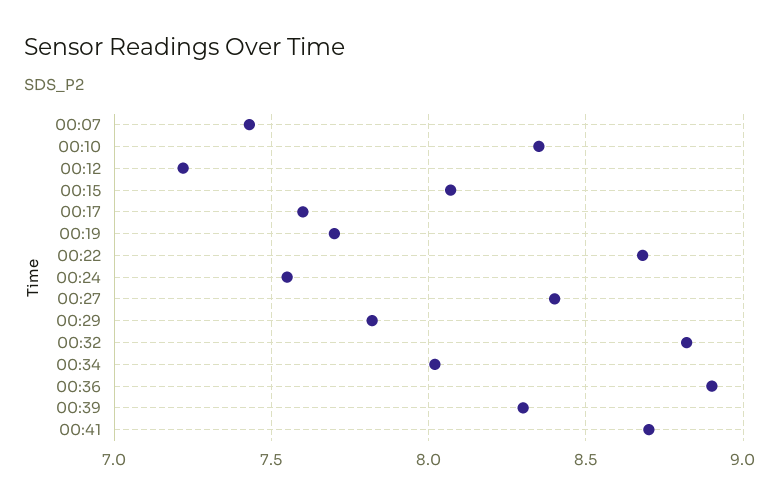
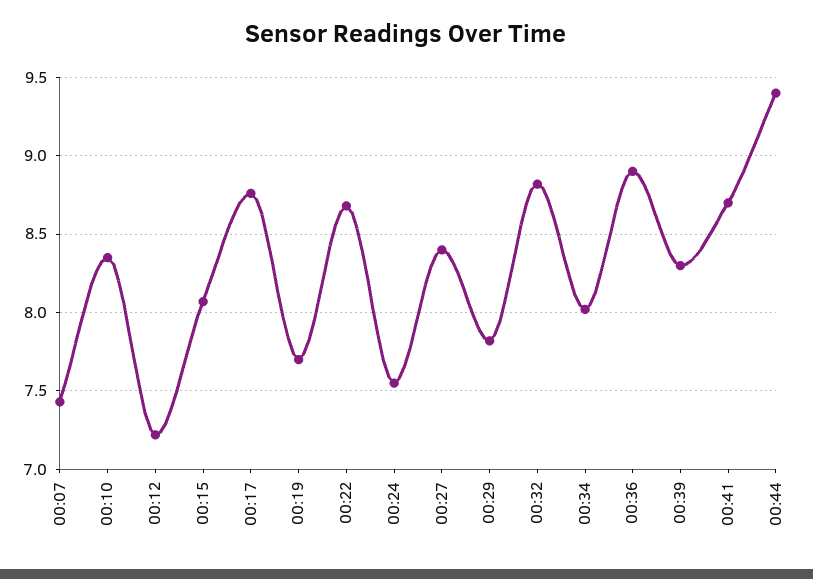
00:17: 7.6 -> 8.75
00:44: none -> 9.4

